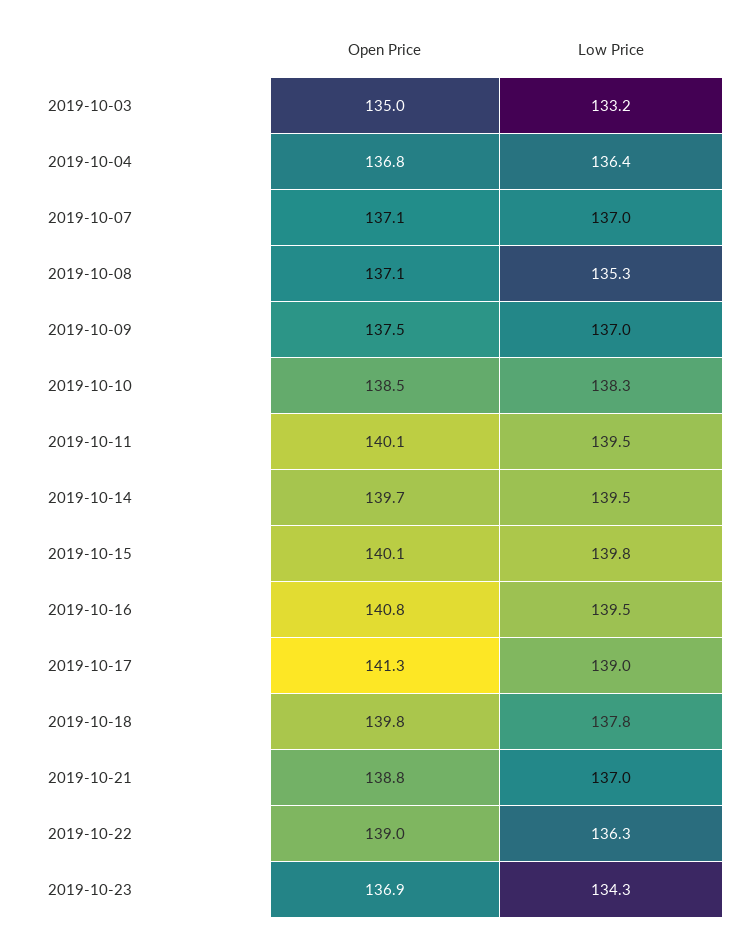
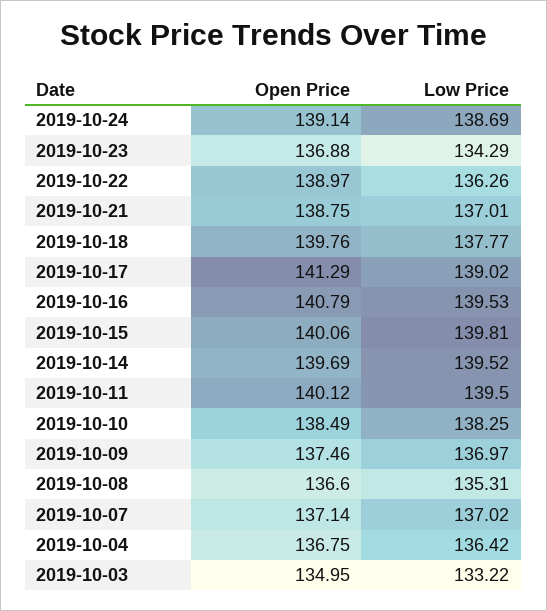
Open Price, 2019-10-08: 137.1 -> 136.6
Open Price, 2019-10-24: none -> 139.14
Low Price, 2019-10-24: none -> 138.69

